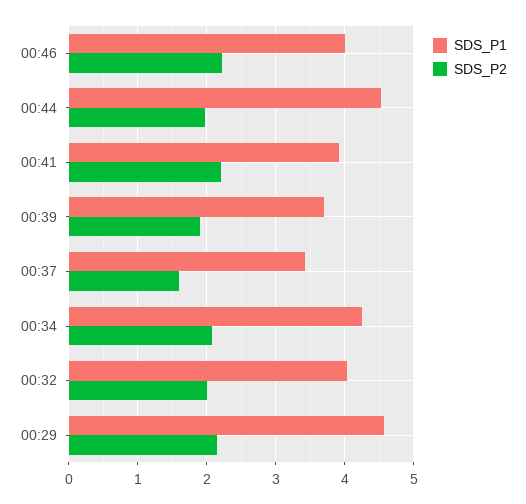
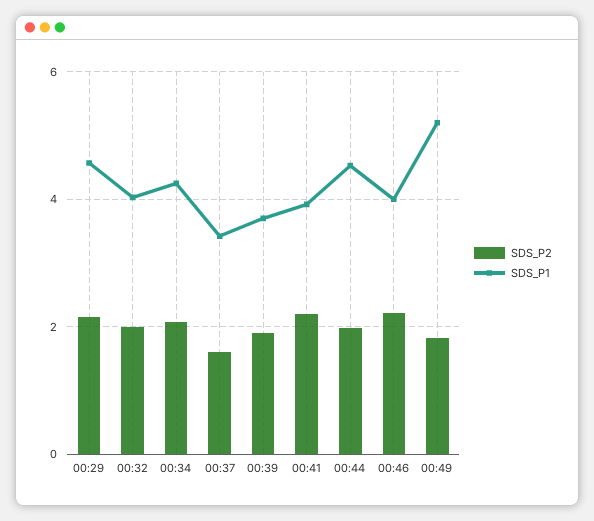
SDS_P2, 00:49: none -> 1.8
SDS_P1, 00:49: none -> 5.2

